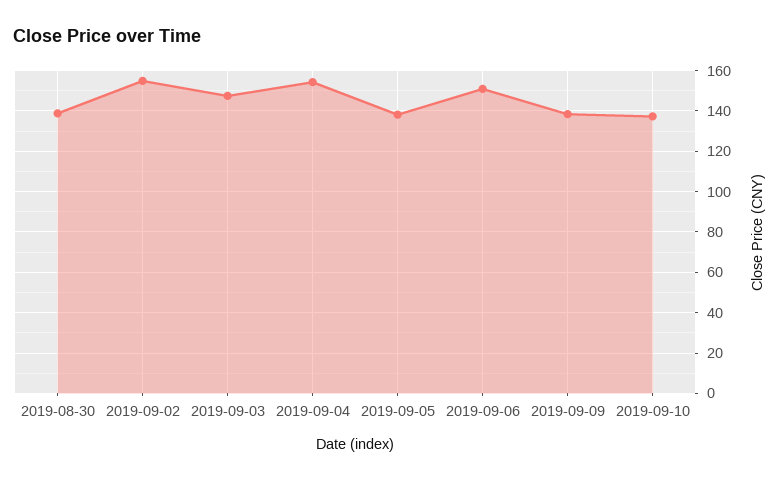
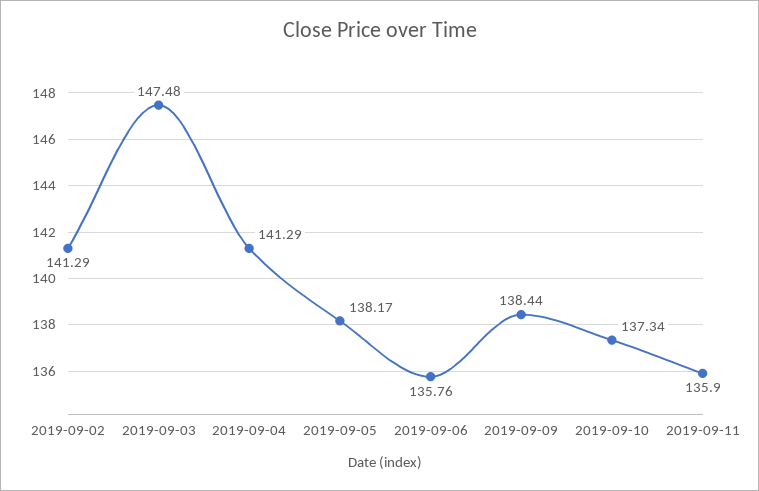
2019-08-30: 140 -> none
2019-09-02: 155 -> 141.29
2019-09-04: 155 -> 141.29
2019-09-06: 150 -> 135.76
2019-09-11: none -> 135.9

